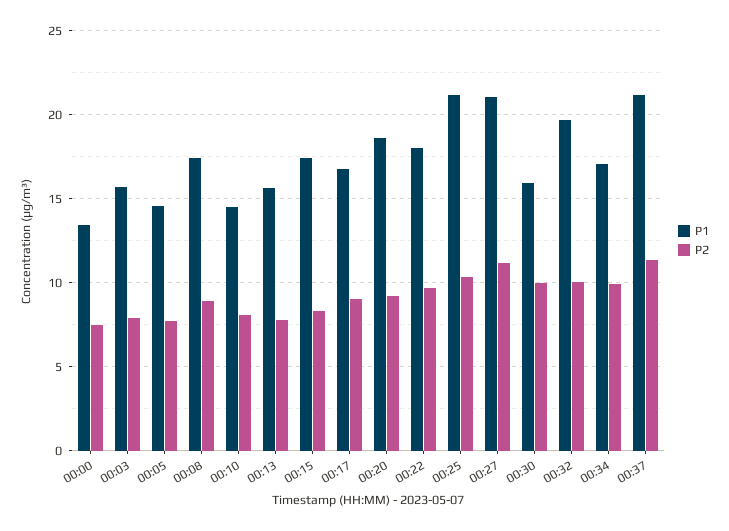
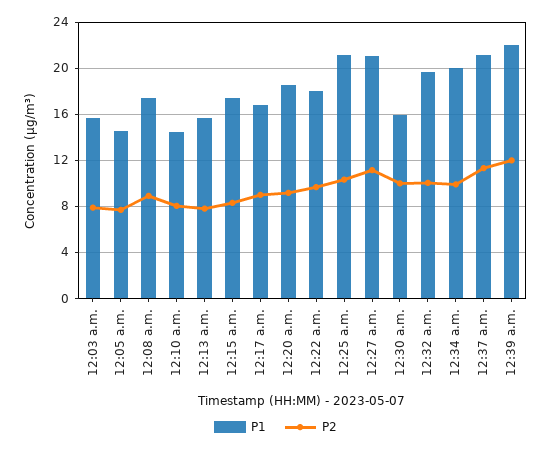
P1, 00:00: 13.5 -> none
P2, 00:00: 7.5 -> none
P1, 00:34: 17 -> 20
P1, 12:39 a.m.: none -> 22
P2, 12:39 a.m.: none -> 12

